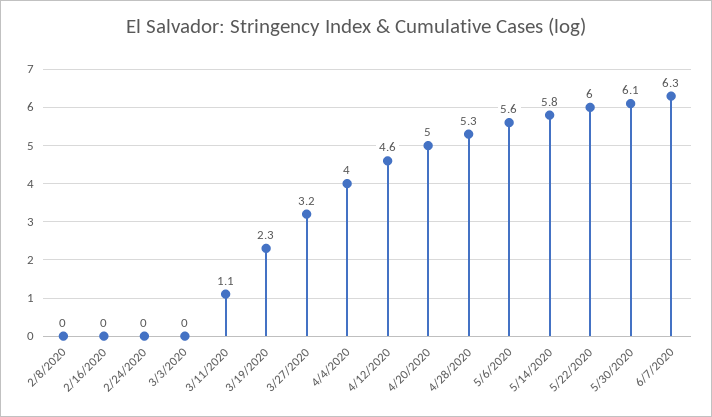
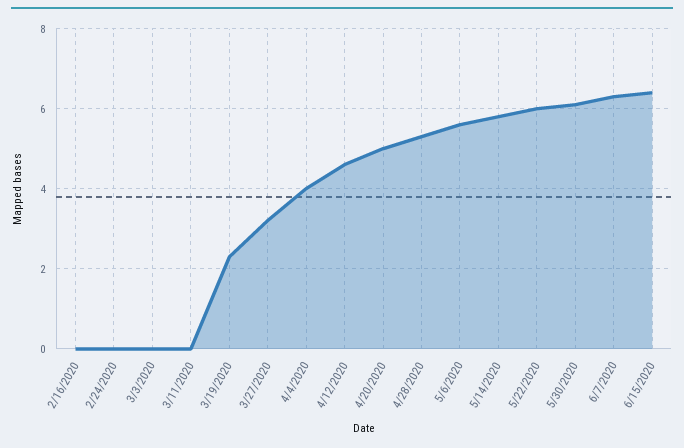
2/8/2020: 0 -> none
3/11/2020: 1.1 -> 0
6/15/2020: none -> 6.5

